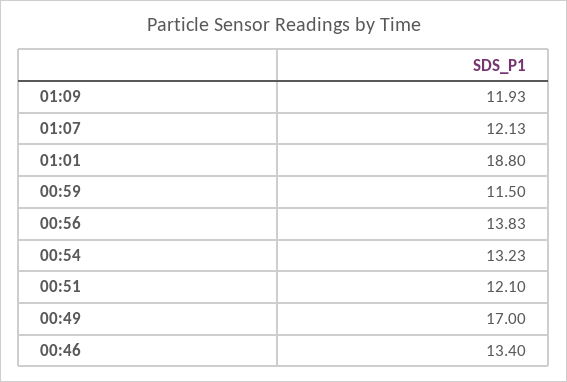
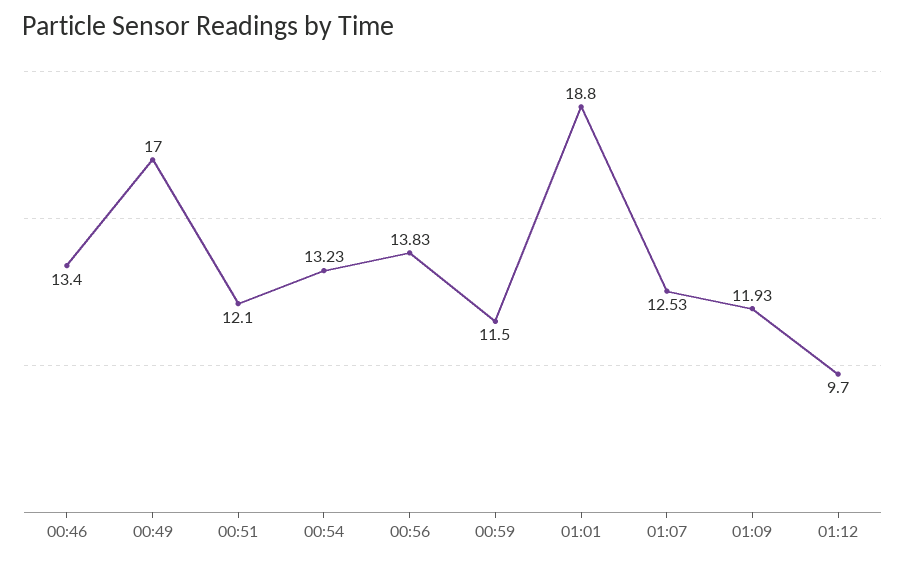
01:07: 12.13 -> 12.53
01:12: none -> 9.7

